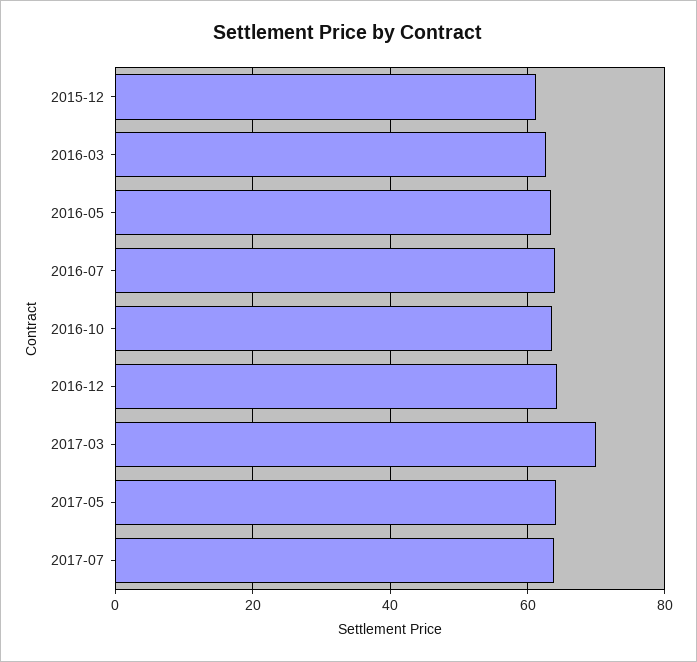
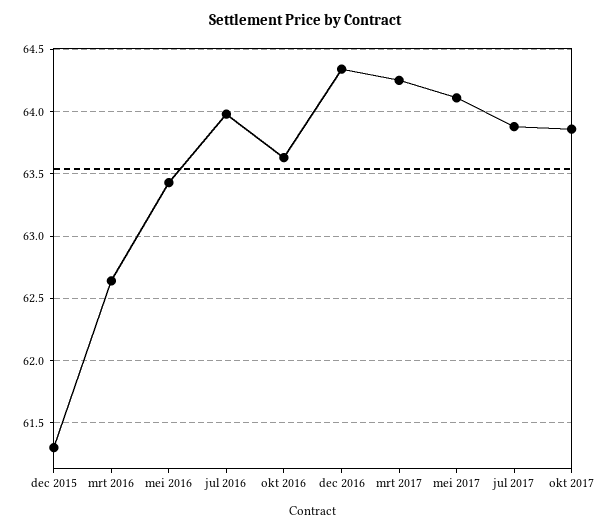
2017-03: 70 -> 64.25
okt 2017: none -> 63.85

